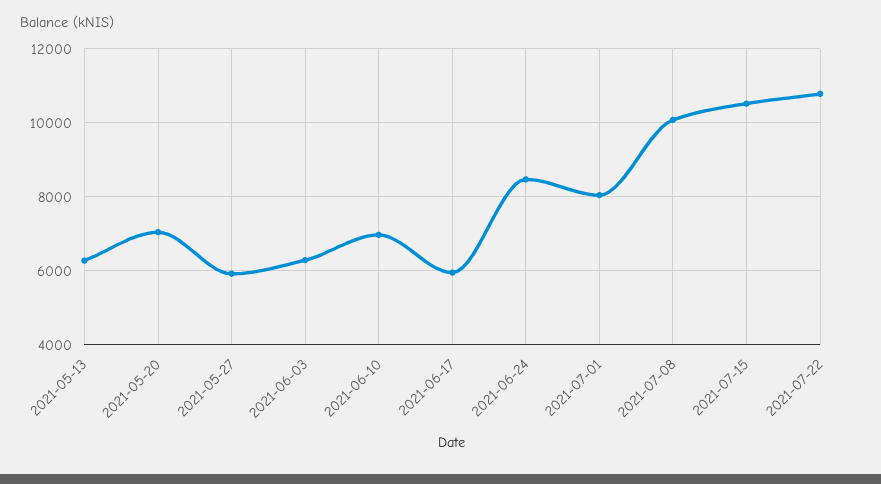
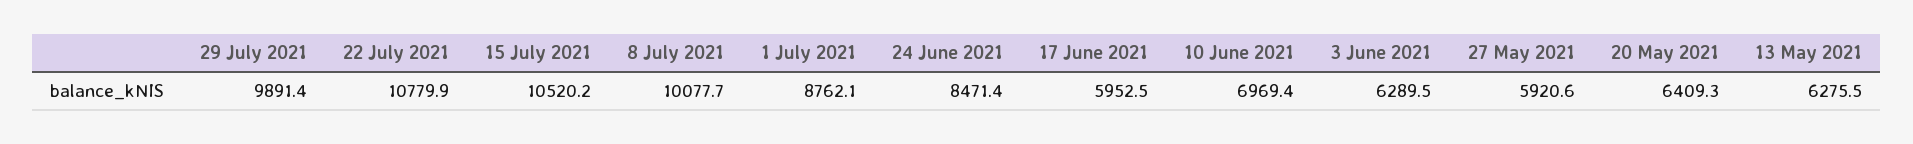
2021-05-20: 7000 -> 6409.3
2021-07-01: 8000 -> 8762.1
29 July 2021: none -> 9891.4

